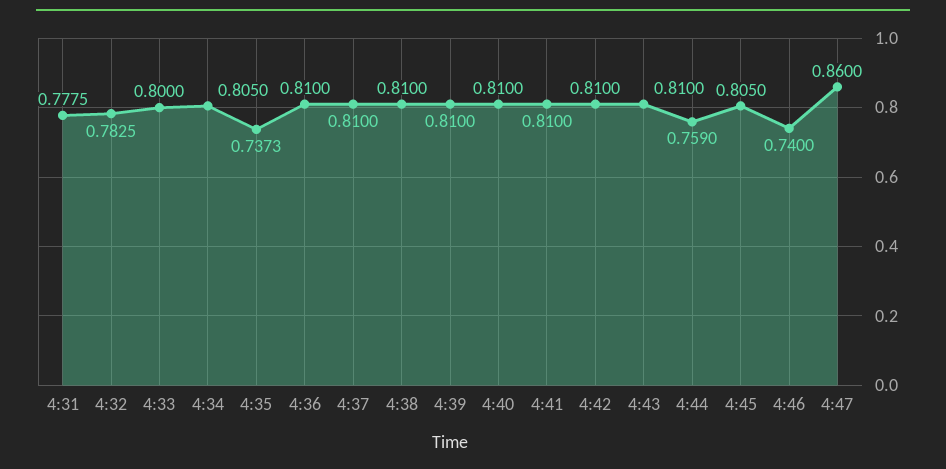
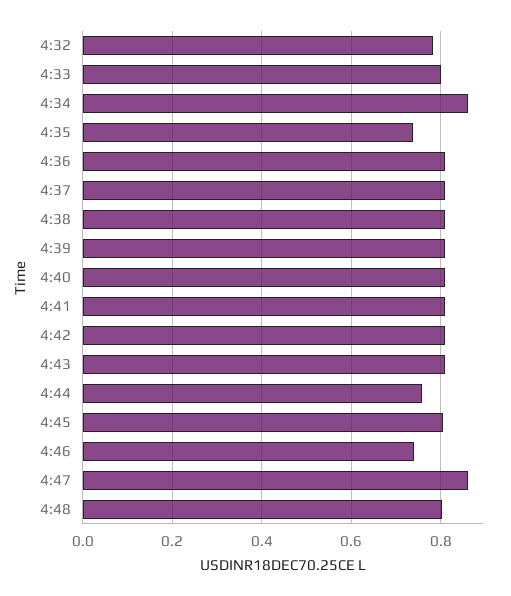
4:31: 0.7775 -> none
4:34: 0.805 -> 0.86
4:48: none -> 0.8

